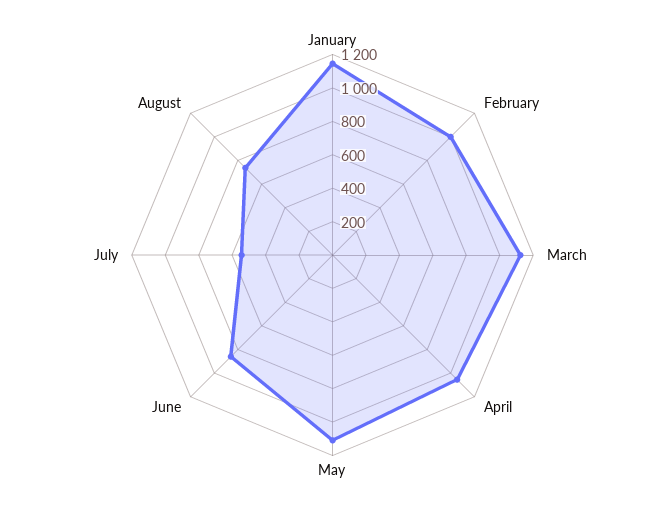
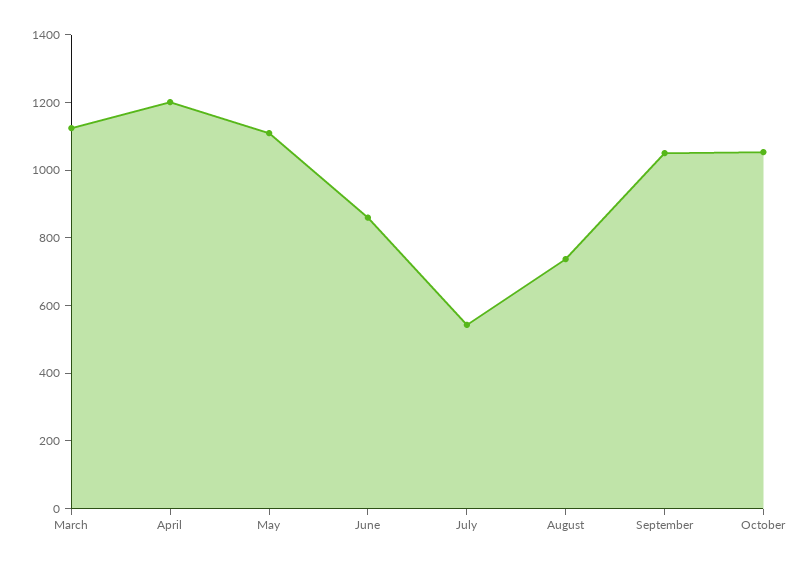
January: 1150 -> none
February: 1000 -> none
April: 1050 -> 1200
September: none -> 1050
October: none -> 1050

